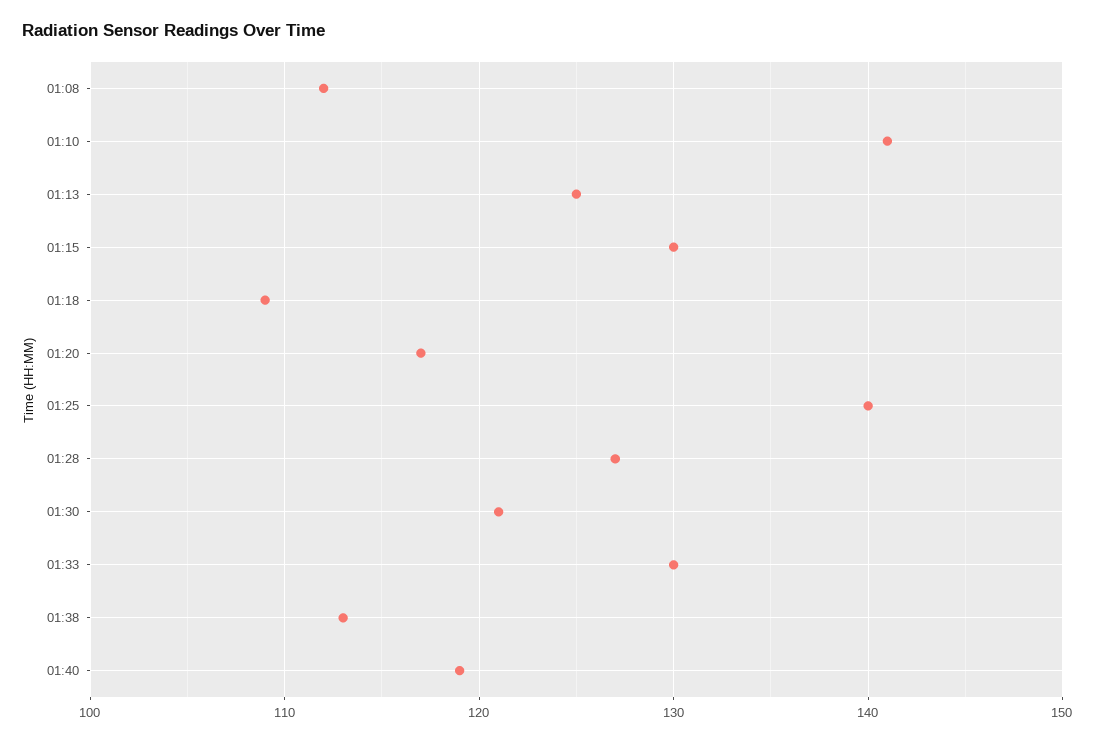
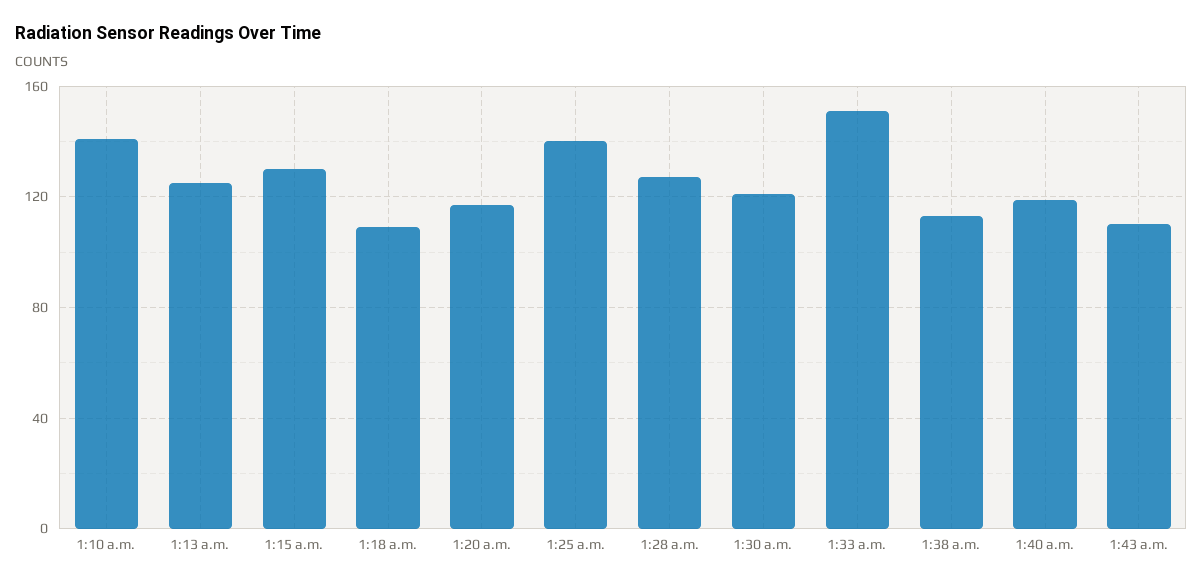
01:08: 112 -> none
01:33: 130 -> 150
1:43 a.m.: none -> 110

